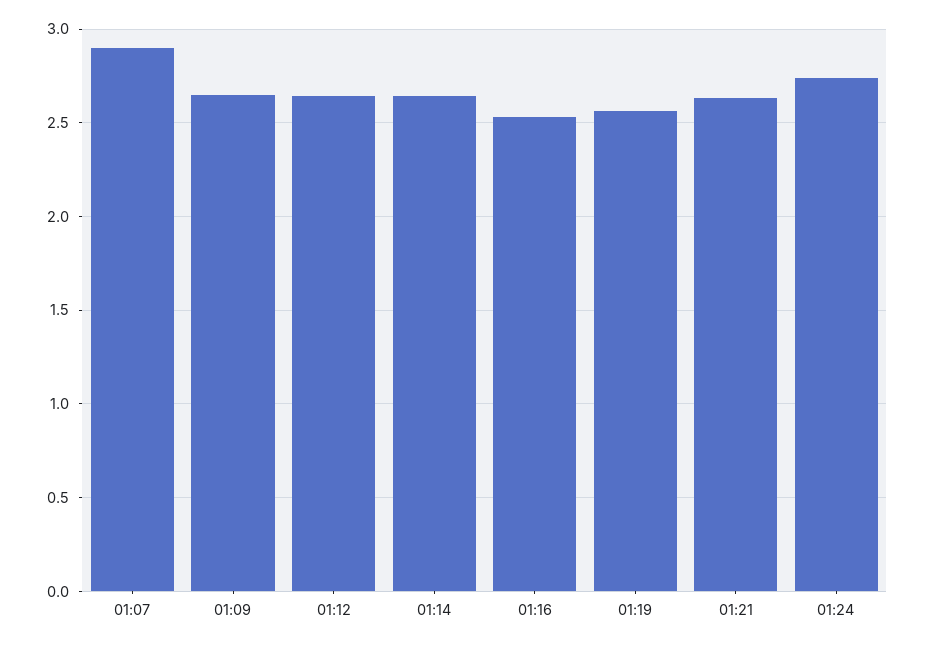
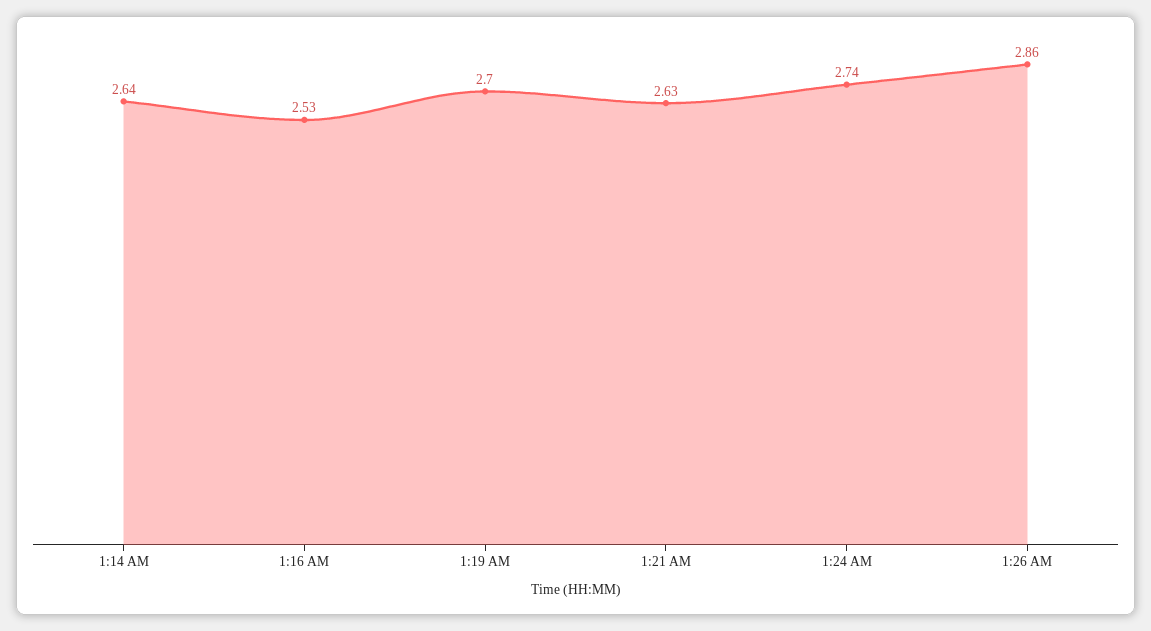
01:07: 2.9 -> none
01:09: 2.65 -> none
01:12: 2.65 -> none
01:19: 2.55 -> 2.7
1:26 AM: none -> 2.86

